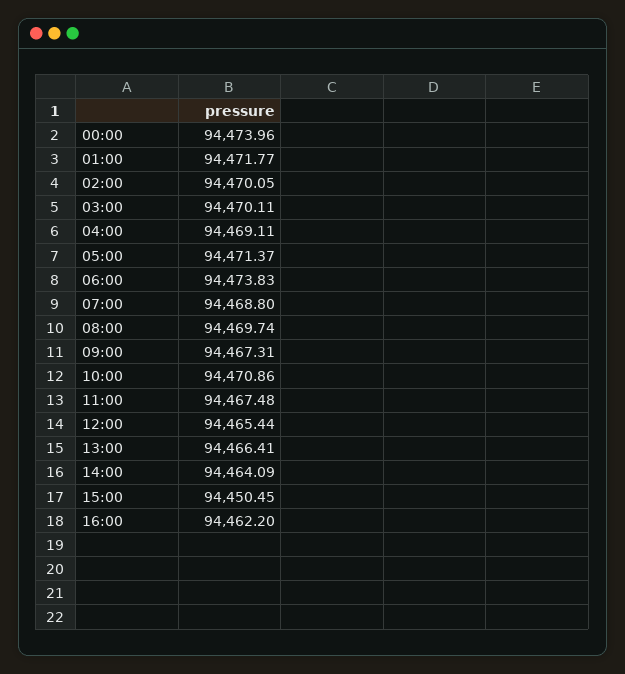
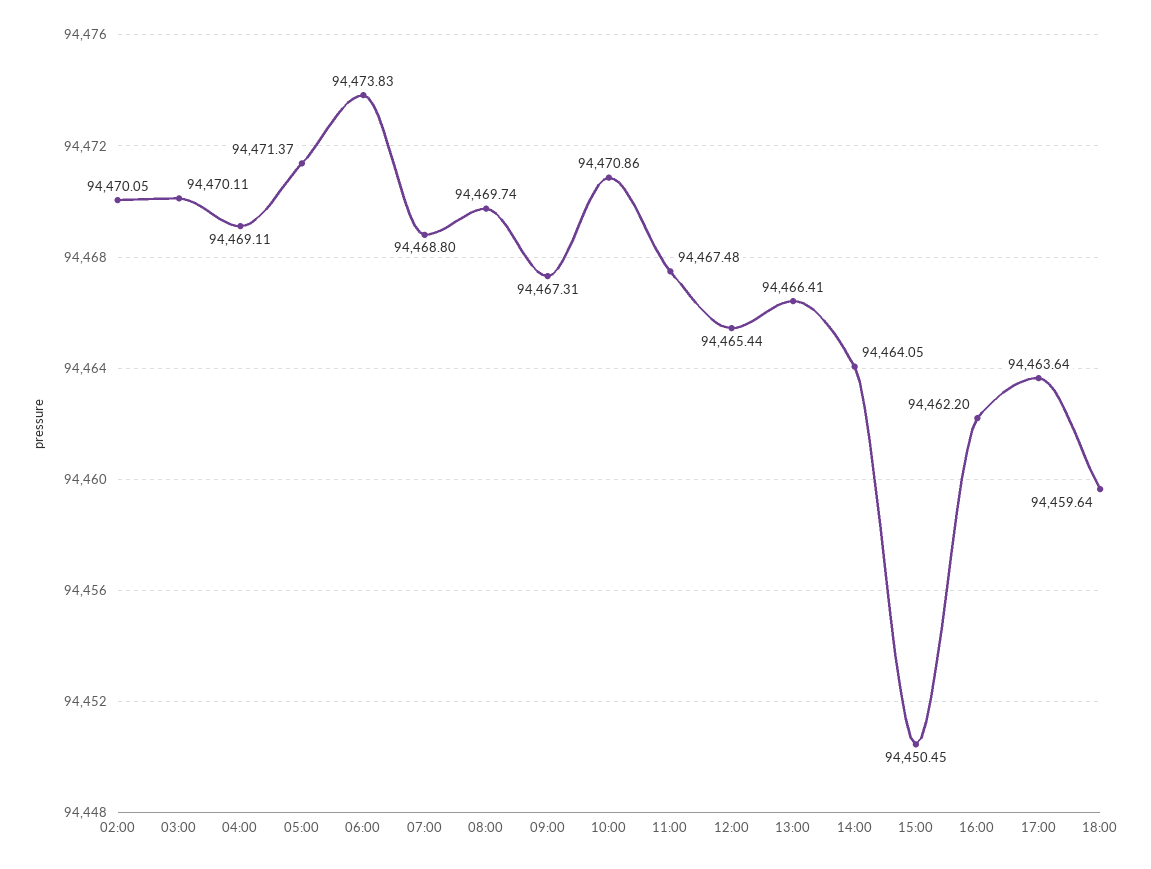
00:00: 94473.96 -> none
01:00: 94471.77 -> none
14:00: 94464.09 -> 94464.05
17:00: none -> 94463.64
18:00: none -> 94459.64

